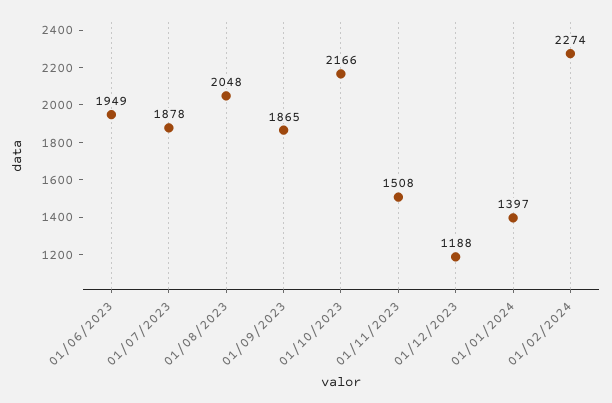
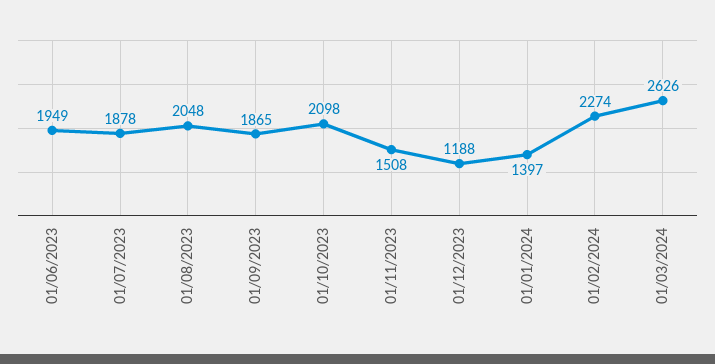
01/10/2023: 2166 -> 2098
01/03/2024: none -> 2626

